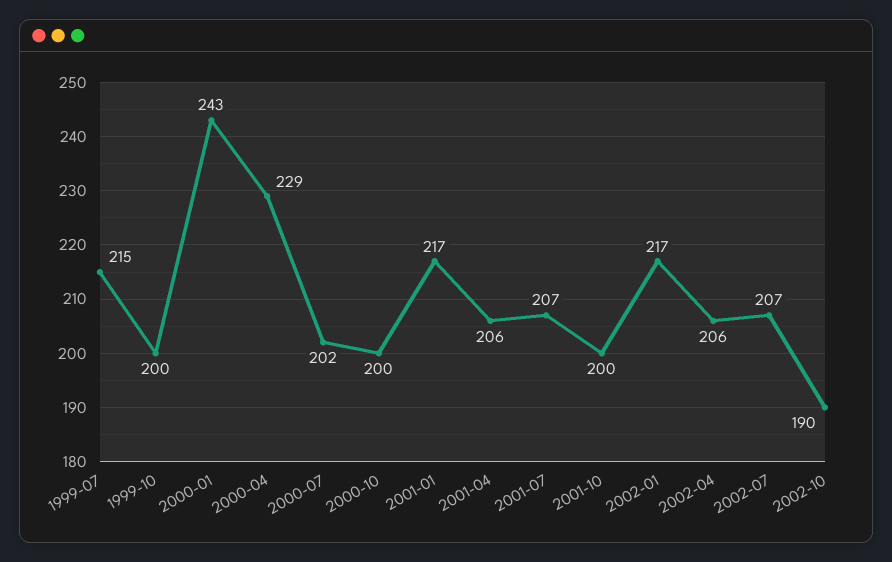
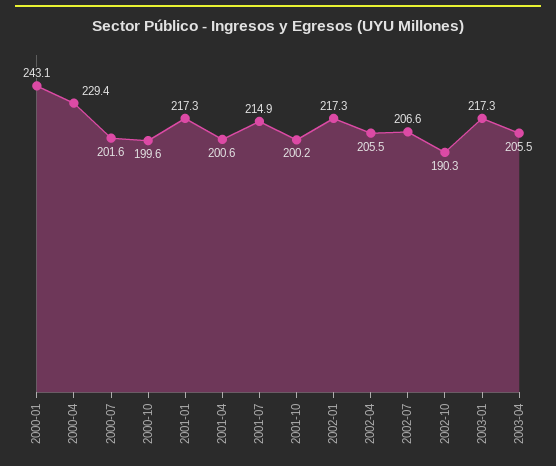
1999-07: 215 -> none
1999-10: 200 -> none
2001-04: 206 -> 200.6
2001-07: 207 -> 214.9
2003-01: none -> 217.3
2003-04: none -> 205.5

